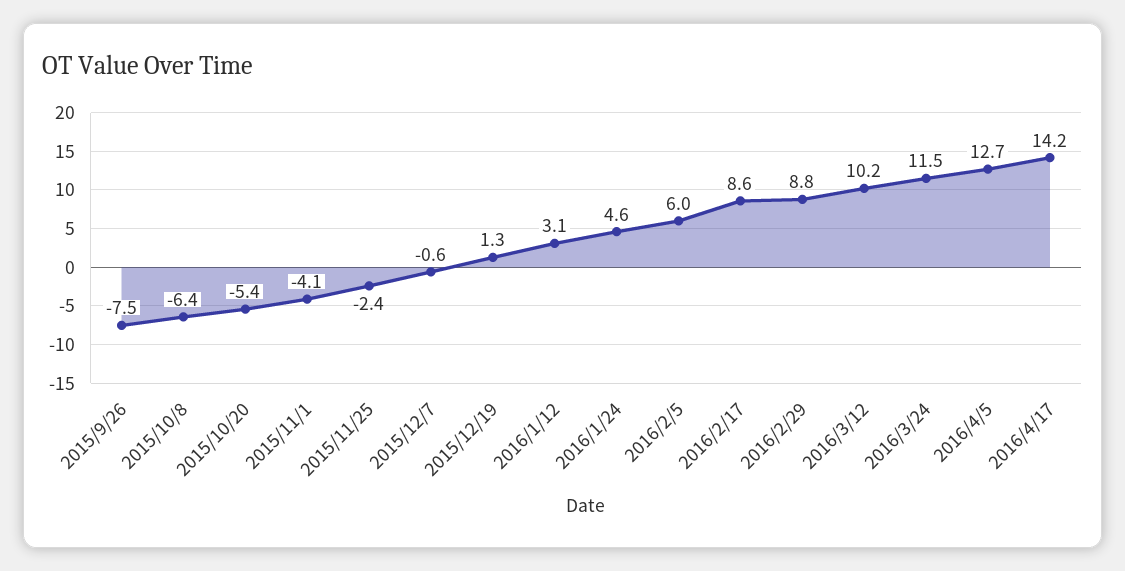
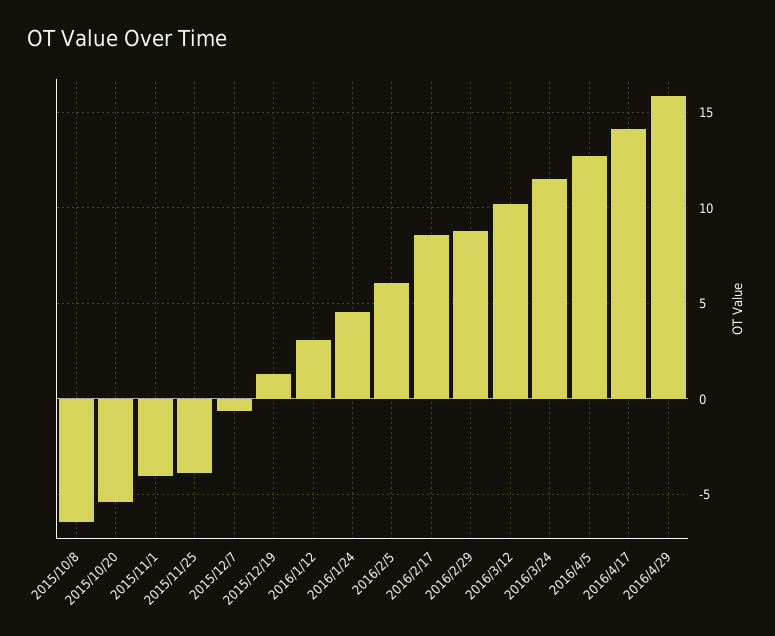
2015/9/26: -7.5 -> none
2015/11/25: -2.4 -> -4
2016/4/29: none -> 16

